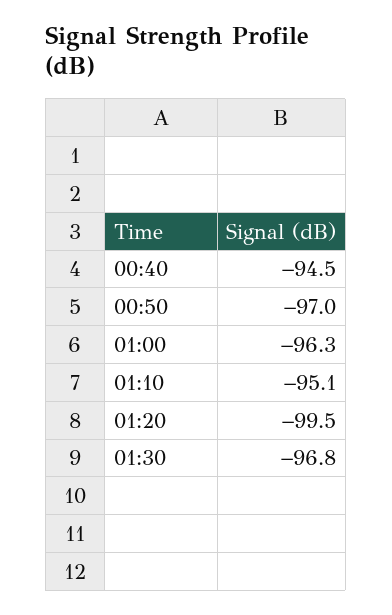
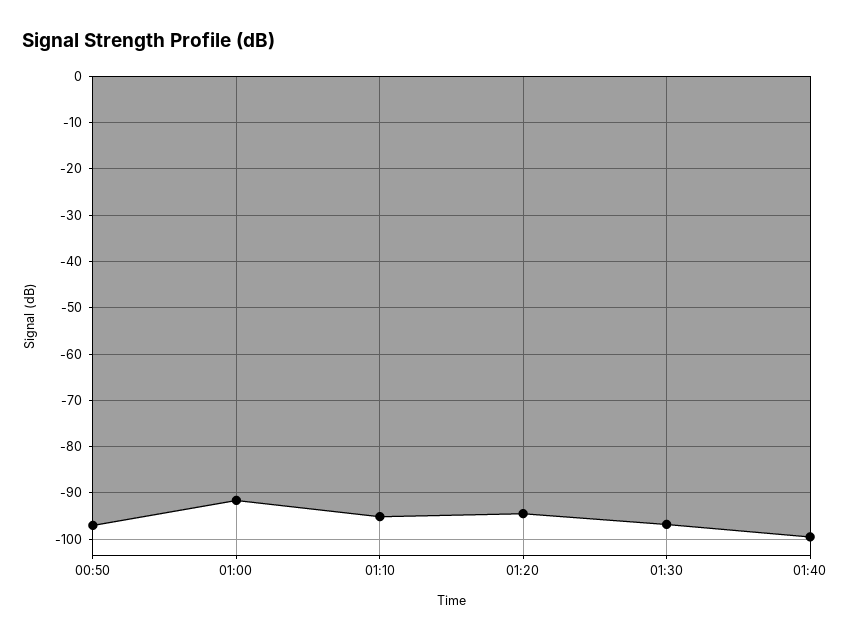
00:40: -94.5 -> none
01:00: -96.3 -> -92
01:20: -99.5 -> -94
01:40: none -> -100

